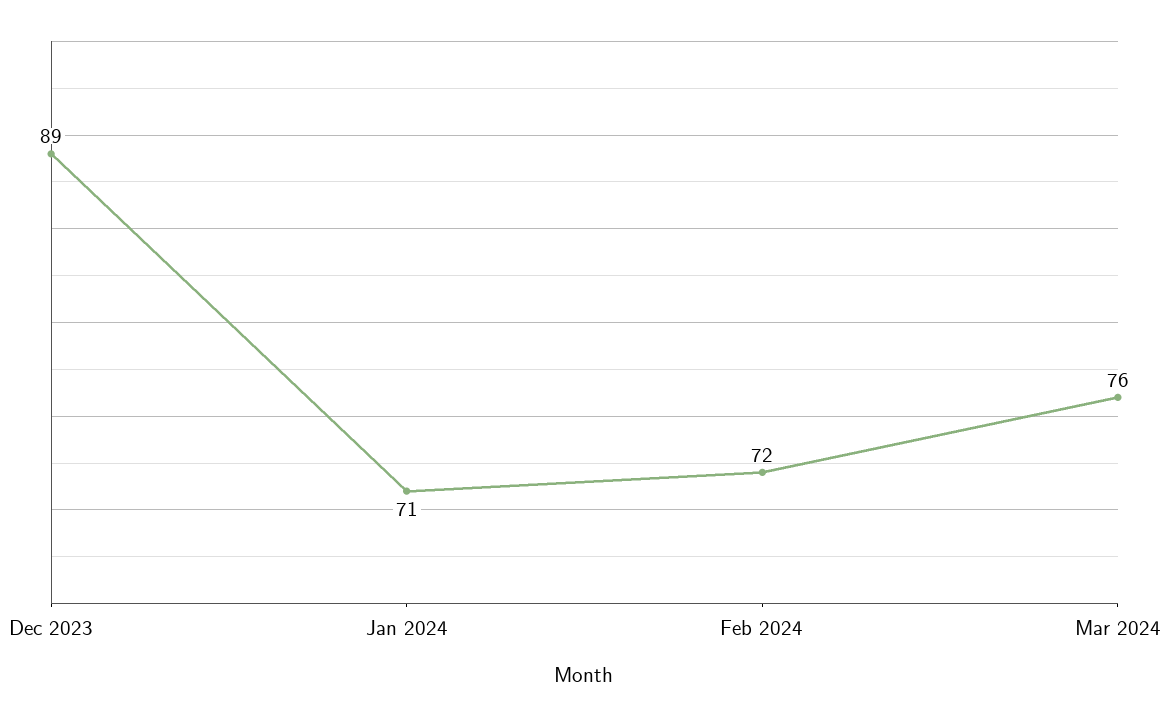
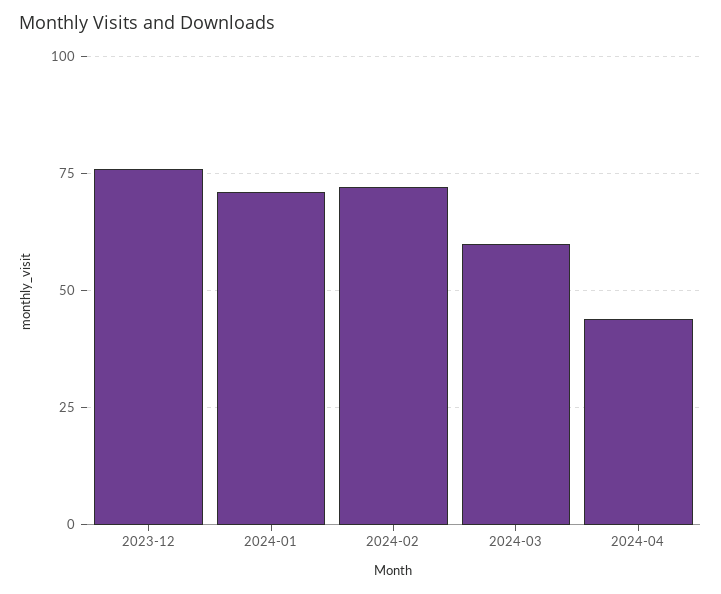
Dec 2023: 89 -> 75
Mar 2024: 76 -> 60
2024-04: none -> 45

